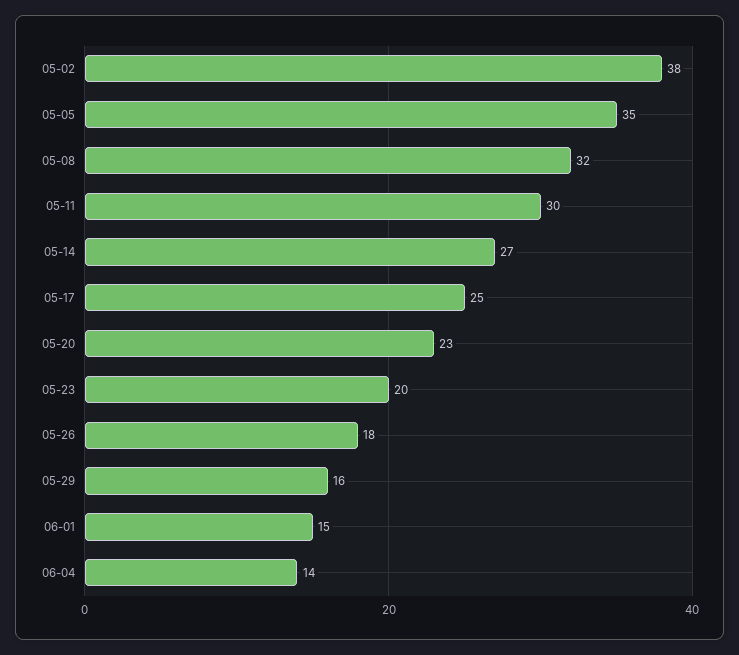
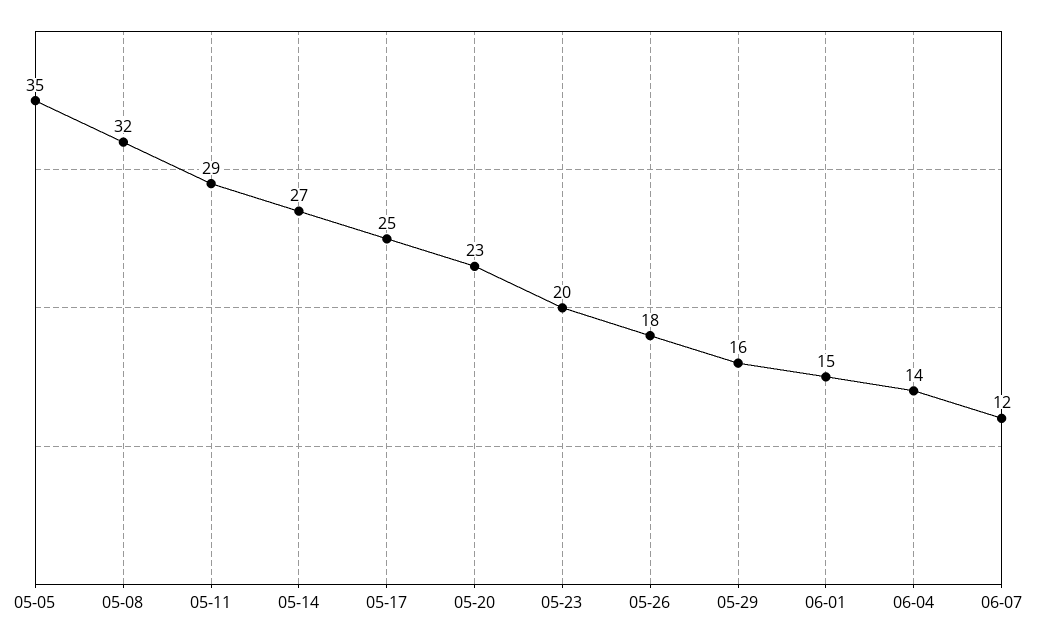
05-02: 38 -> none
05-11: 30 -> 29
06-07: none -> 12

